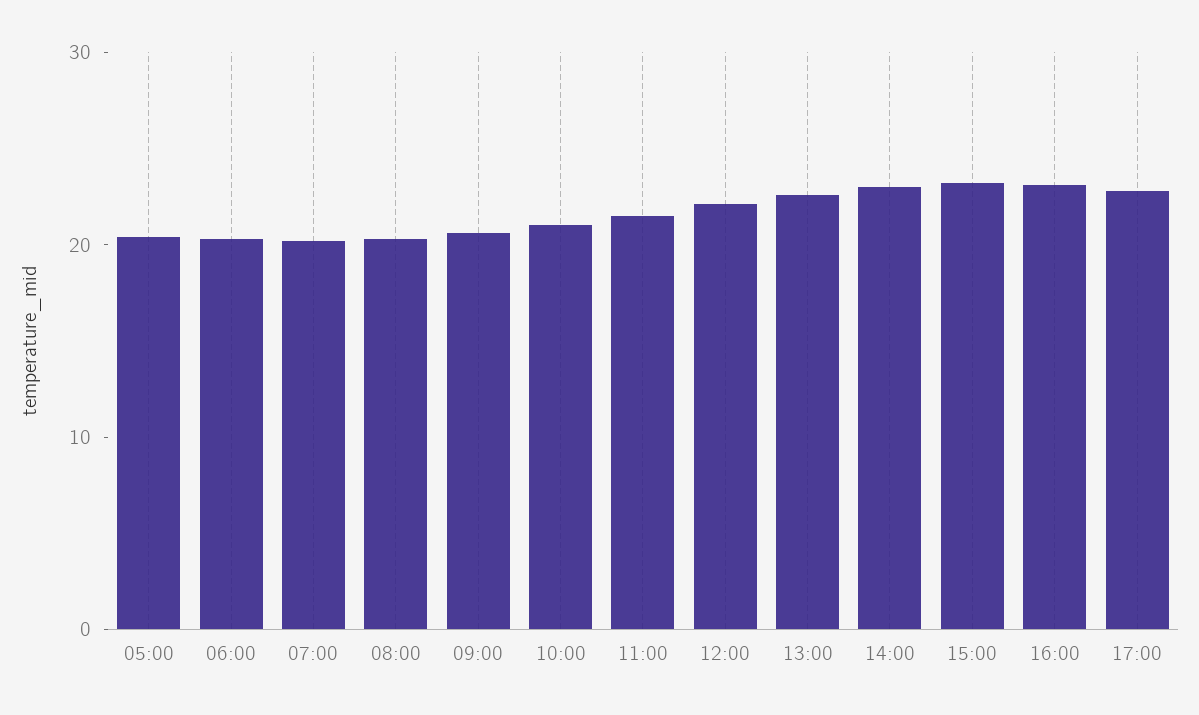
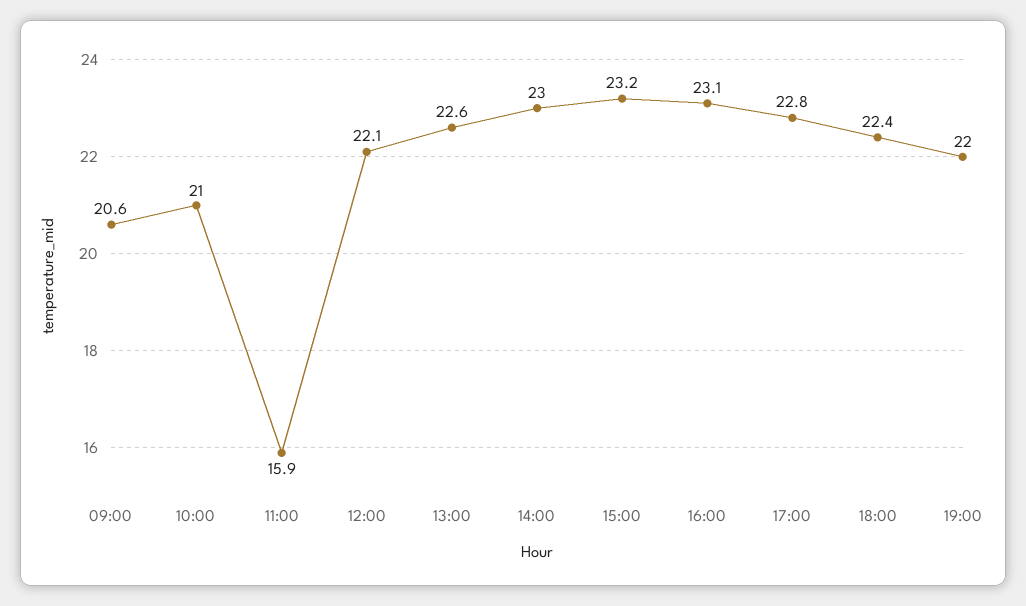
05:00: 20 -> none
06:00: 20 -> none
07:00: 20 -> none
08:00: 20 -> none
11:00: 22 -> 15.9
18:00: none -> 22.4
19:00: none -> 22

